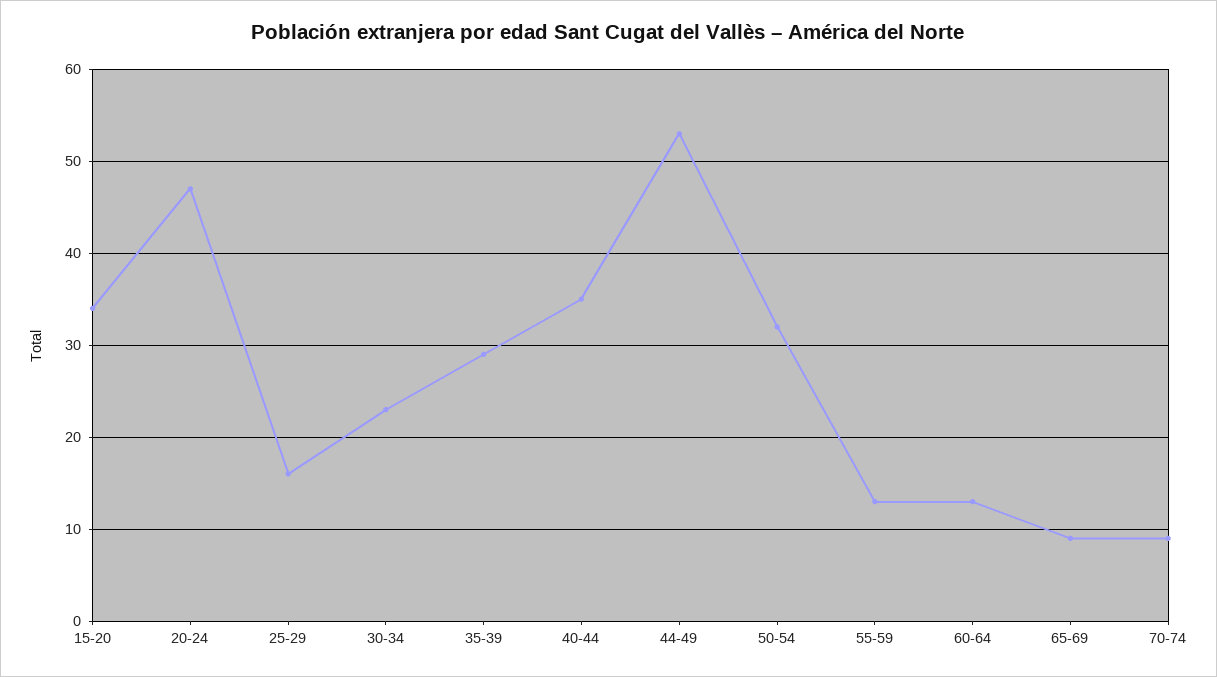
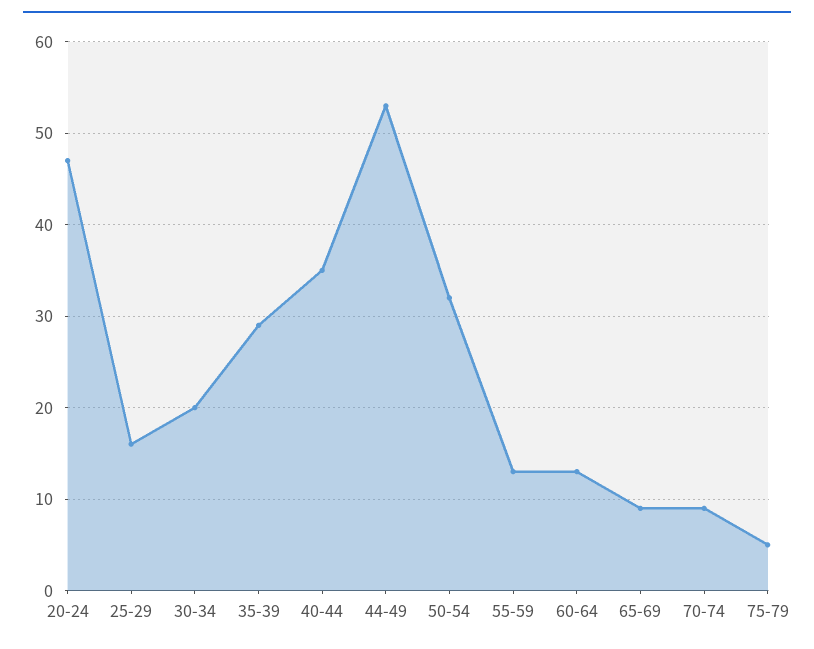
15-20: 34 -> none
30-34: 23 -> 20
75-79: none -> 5

